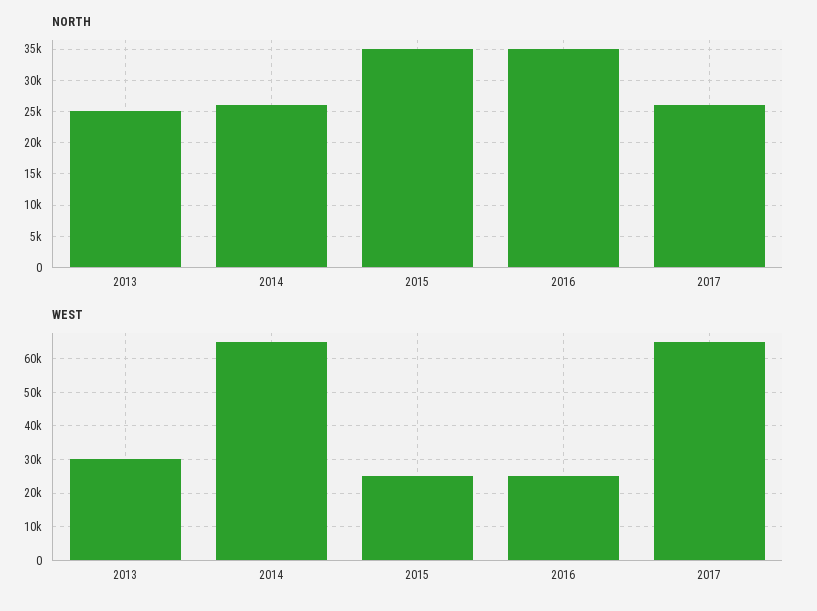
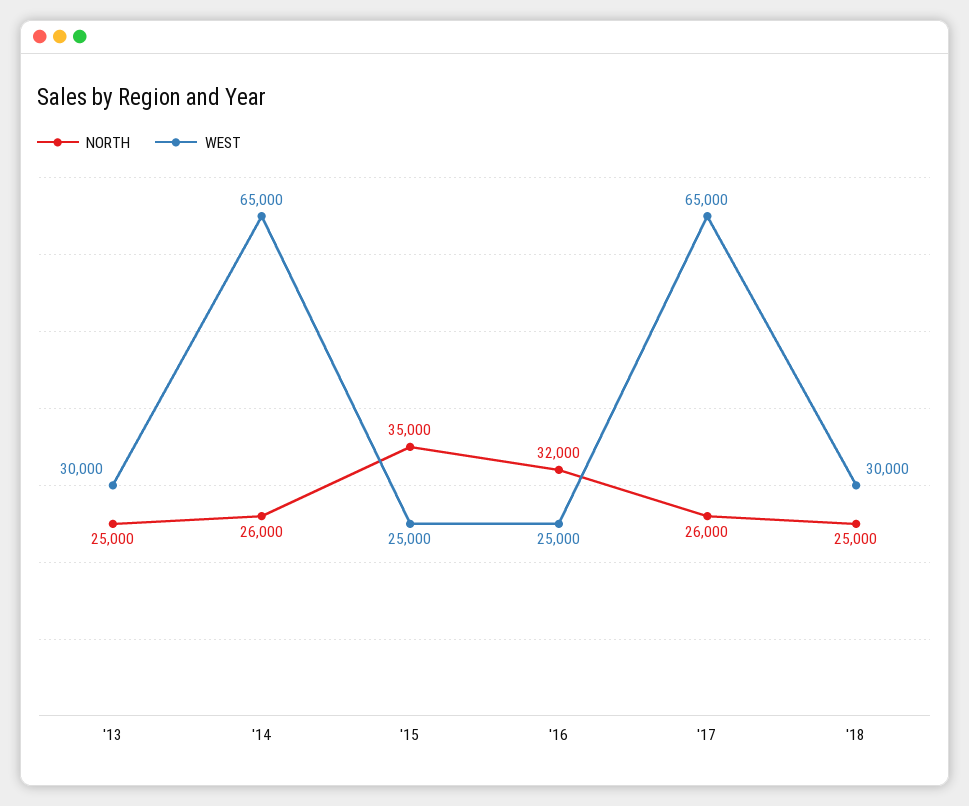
NORTH, 2016: 35000 -> 32000
NORTH, '18: none -> 25000
WEST, '18: none -> 30000

